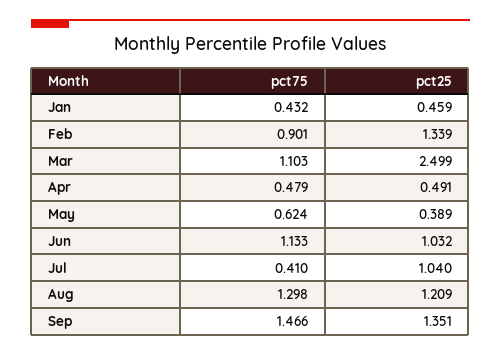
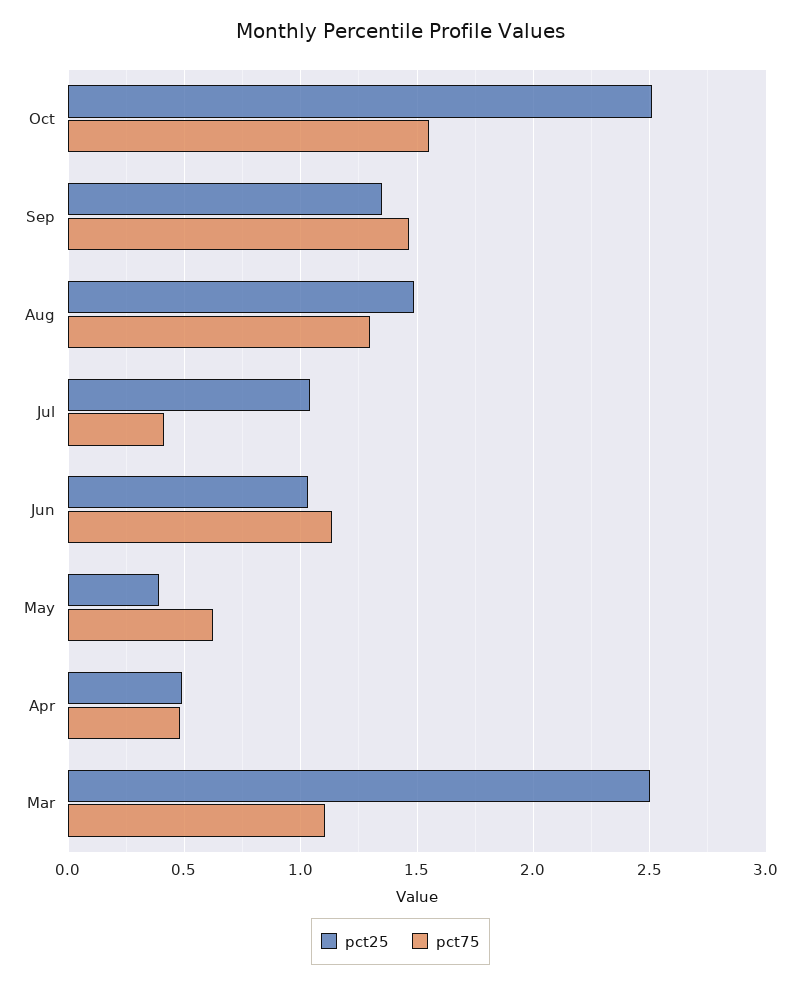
pct75, Jan: 0.432 -> none
pct25, Jan: 0.459 -> none
pct75, Feb: 0.901 -> none
pct25, Feb: 1.339 -> none
pct25, Aug: 1.209 -> 1.5
pct25, Oct: none -> 2.5
pct75, Oct: none -> 1.55

